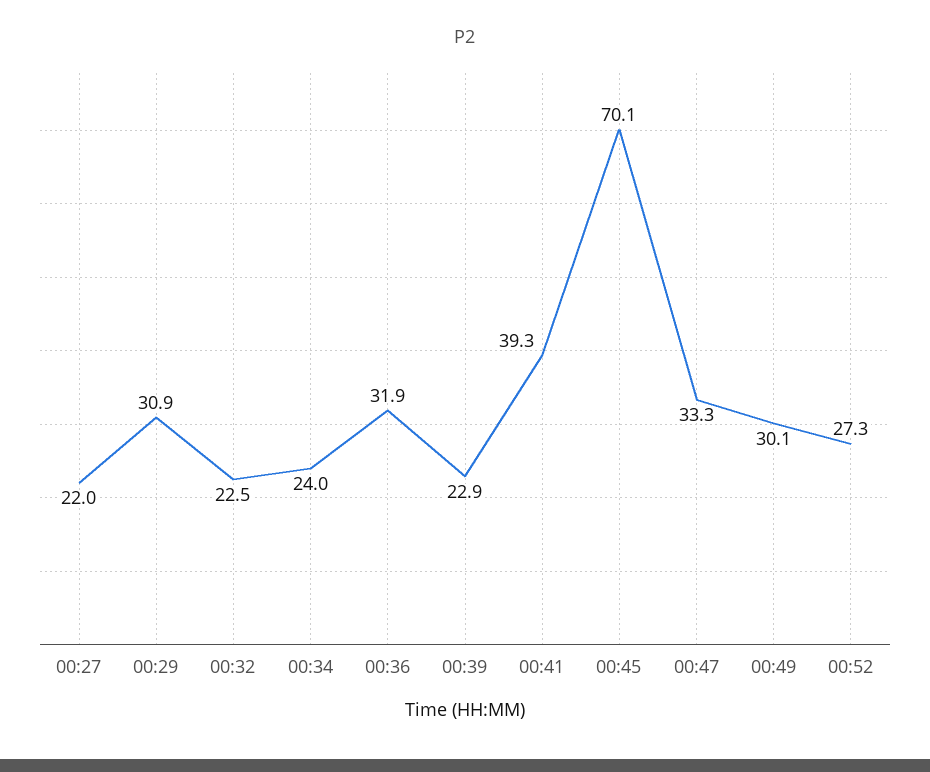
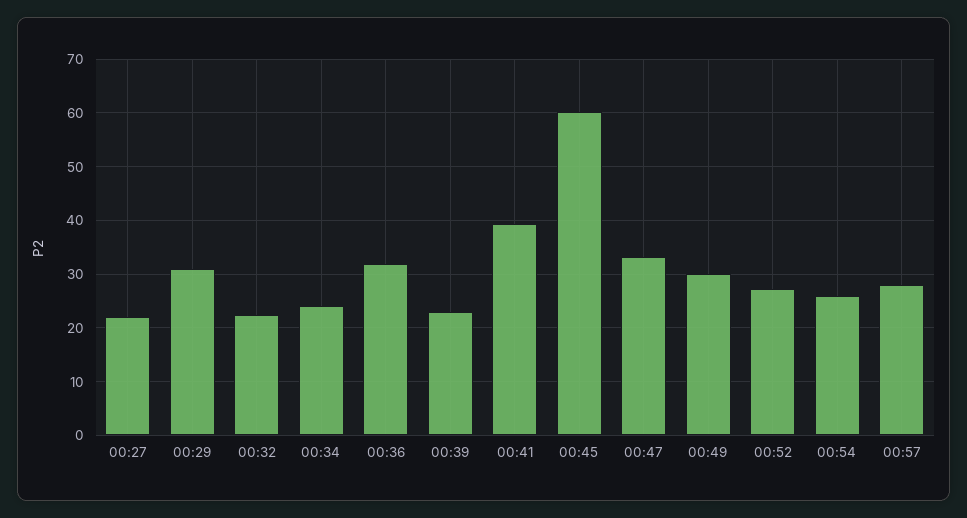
00:45: 70.1 -> 60
00:54: none -> 26
00:57: none -> 28

